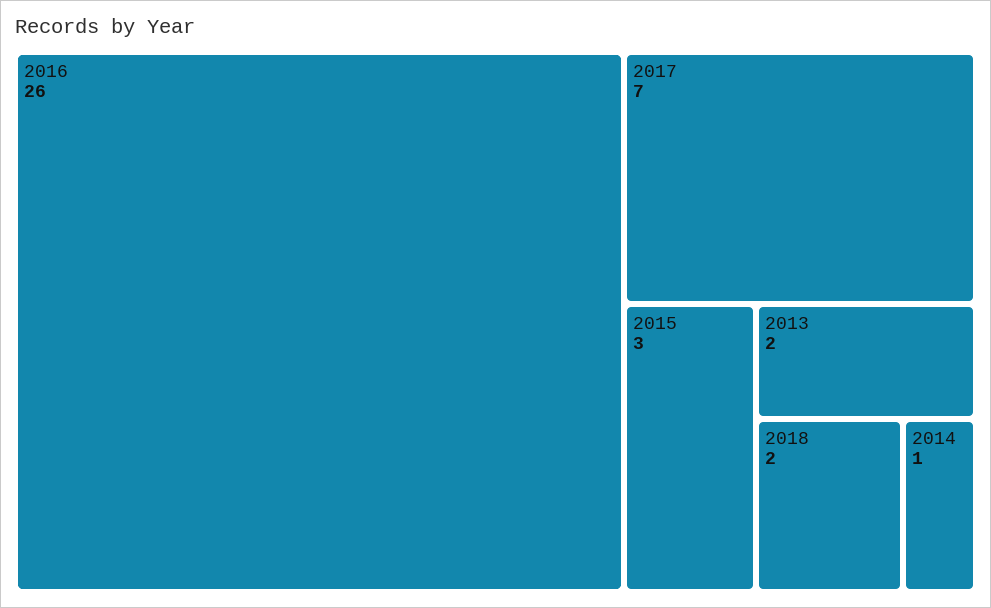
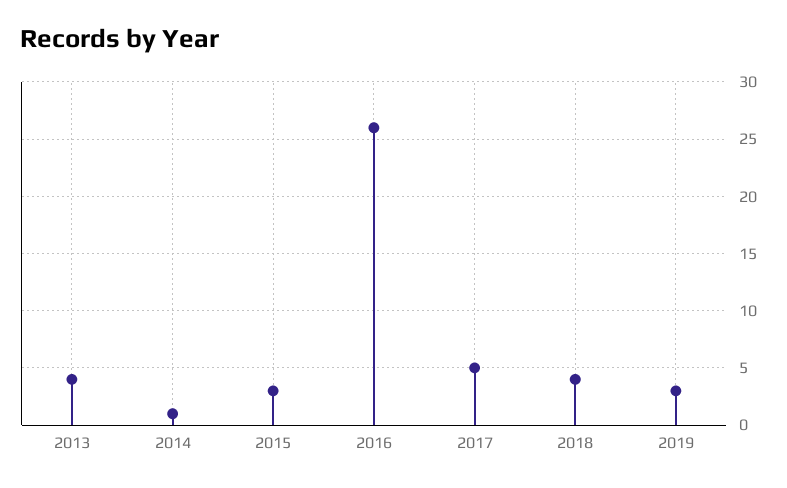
2017: 7 -> 5
2013: 2 -> 4
2018: 2 -> 4
2019: none -> 3

